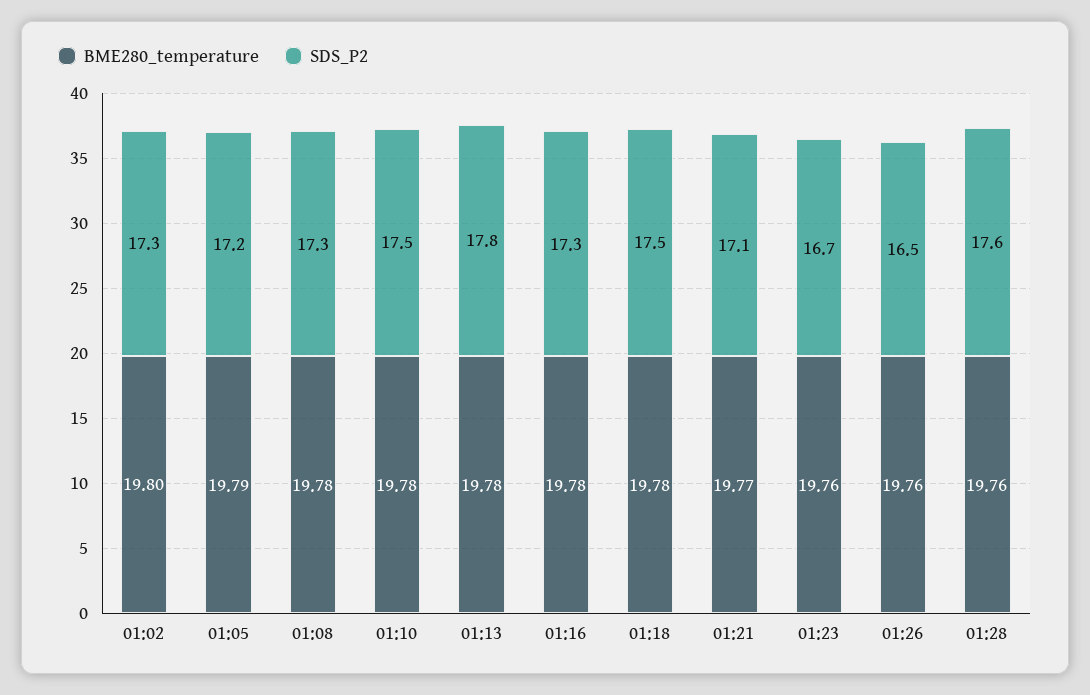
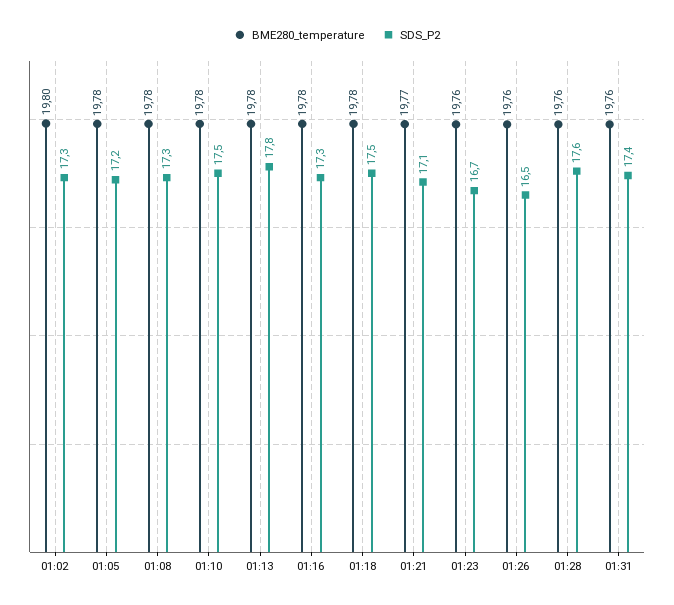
BME280_temperature, 01:05: 19.79 -> 19.78
BME280_temperature, 01:31: none -> 19.76
SDS_P2, 01:31: none -> 17.4

